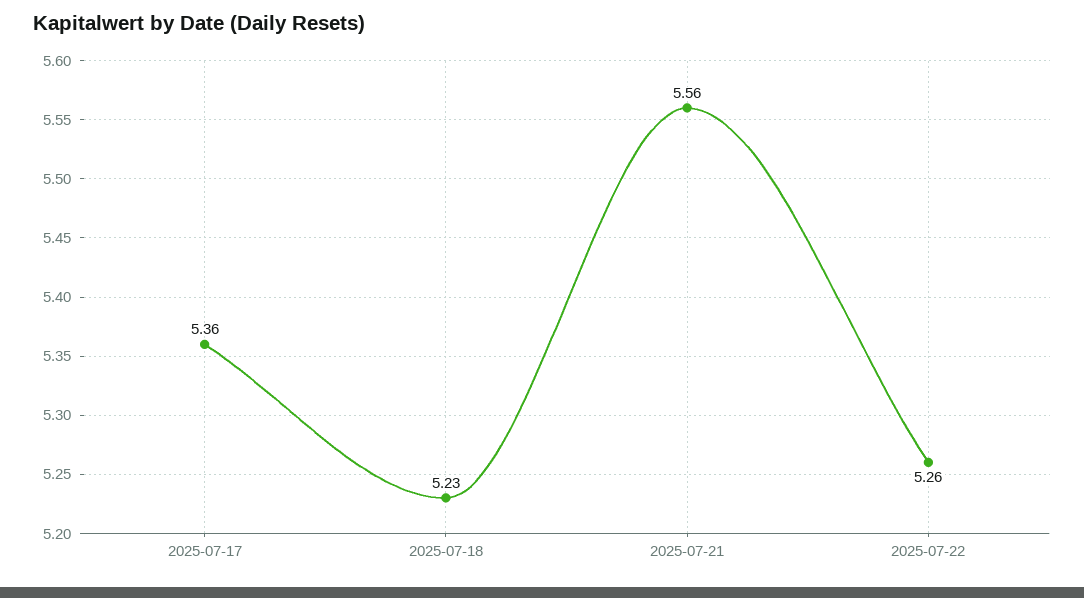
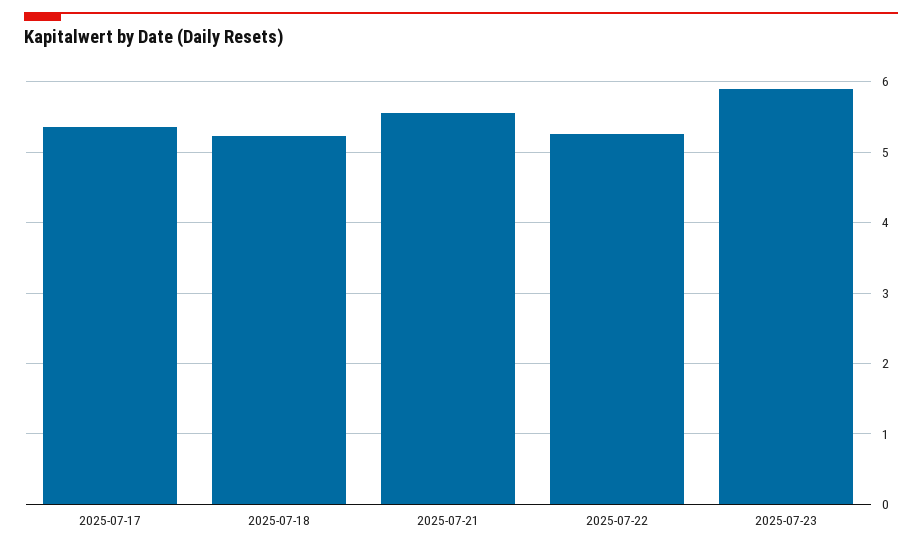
2025-07-23: none -> 5.9

